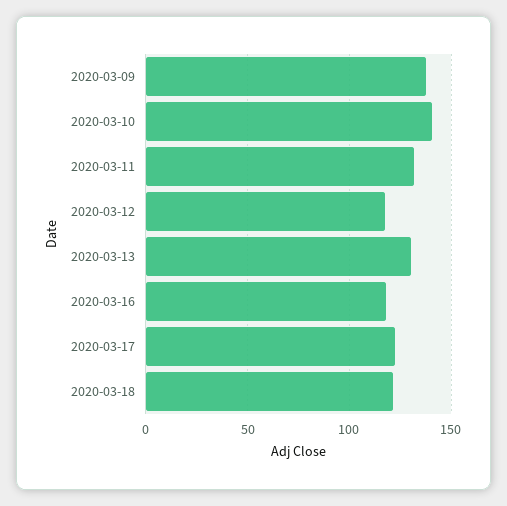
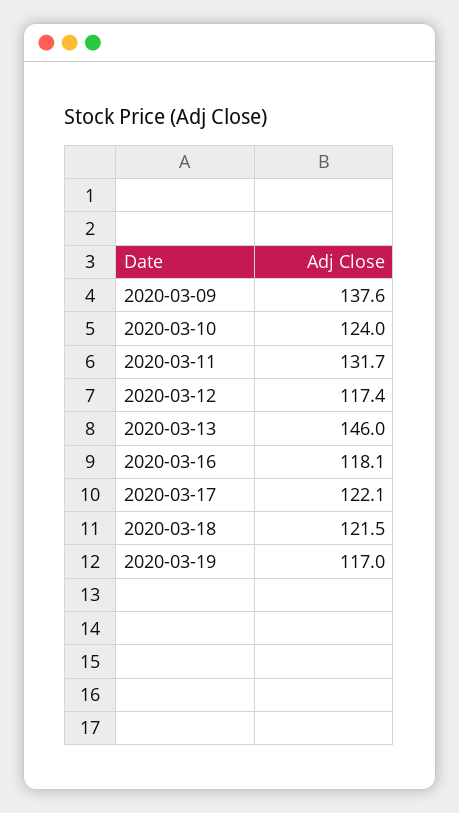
2020-03-10: 140 -> 124
2020-03-13: 130 -> 146
2020-03-19: none -> 117

